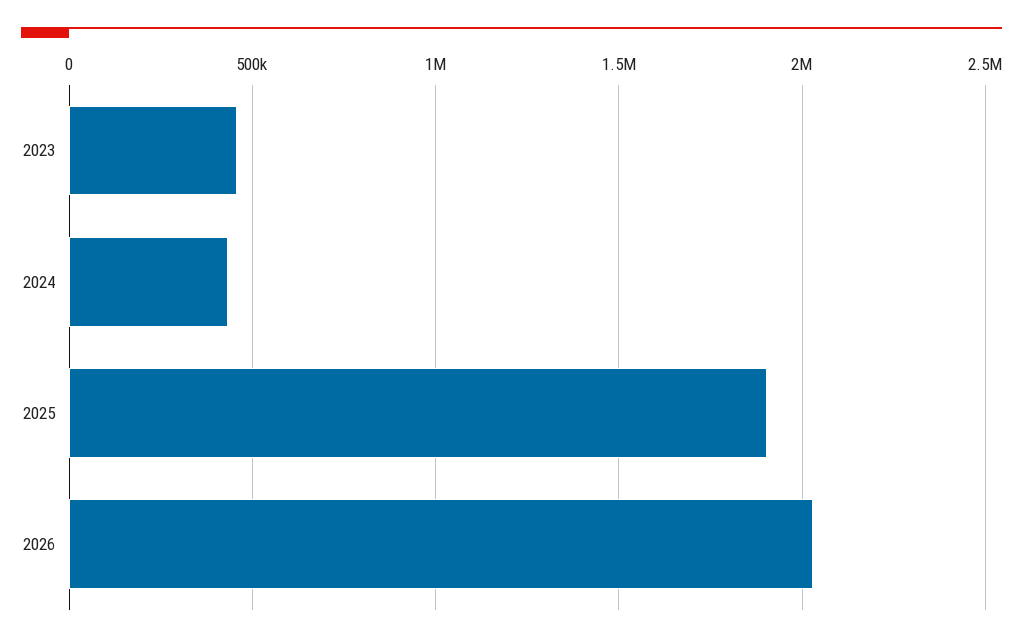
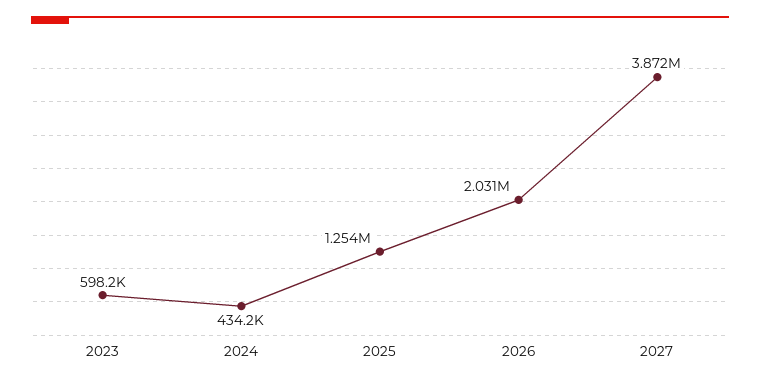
2023: 450000 -> 598200
2025: 1900000 -> 1254000
2027: none -> 3872000

